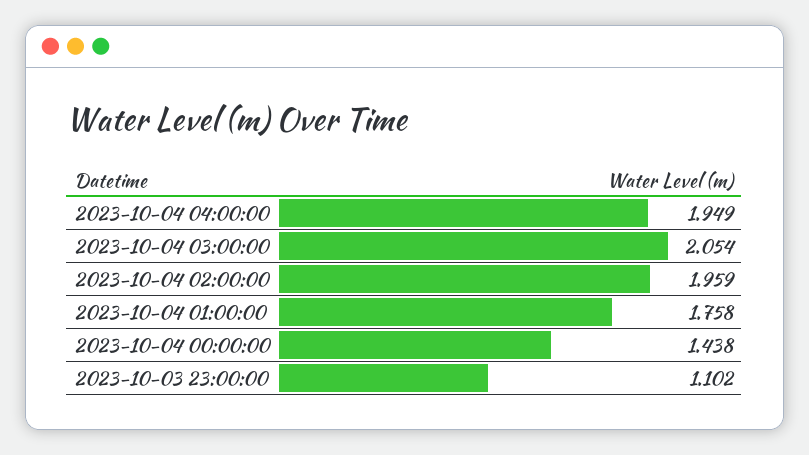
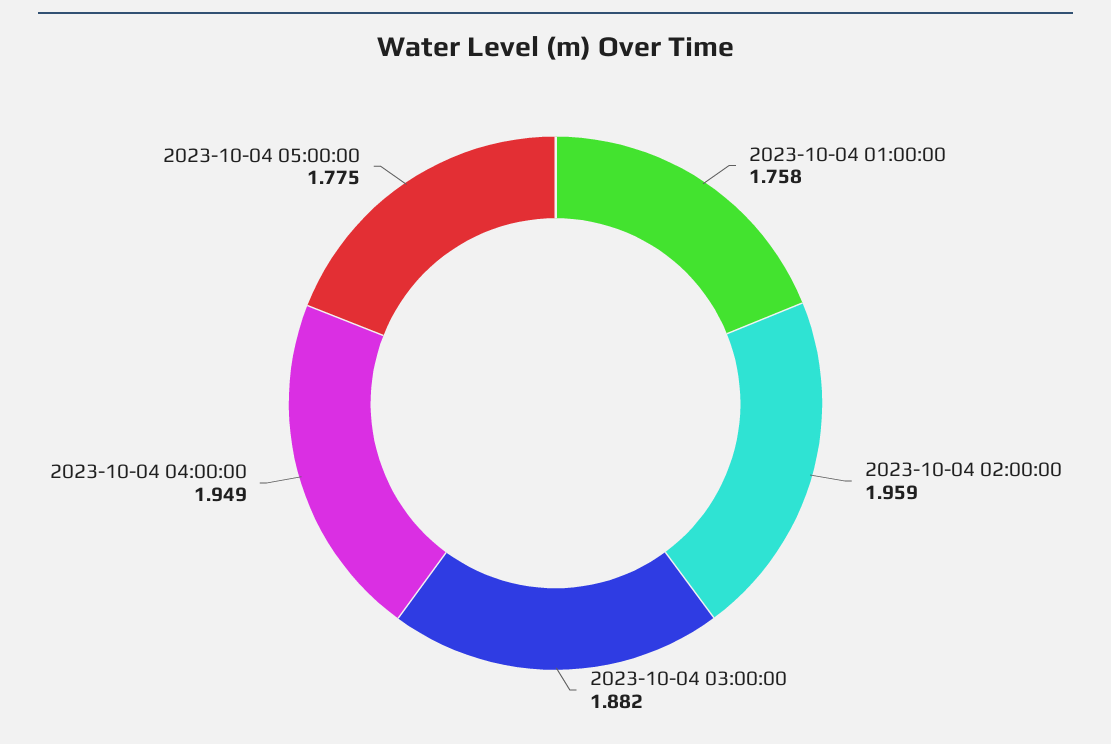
2023-10-04 03:00:00: 2.054 -> 1.882
2023-10-04 00:00:00: 1.438 -> none
2023-10-03 23:00:00: 1.102 -> none
2023-10-04 05:00:00: none -> 1.775

